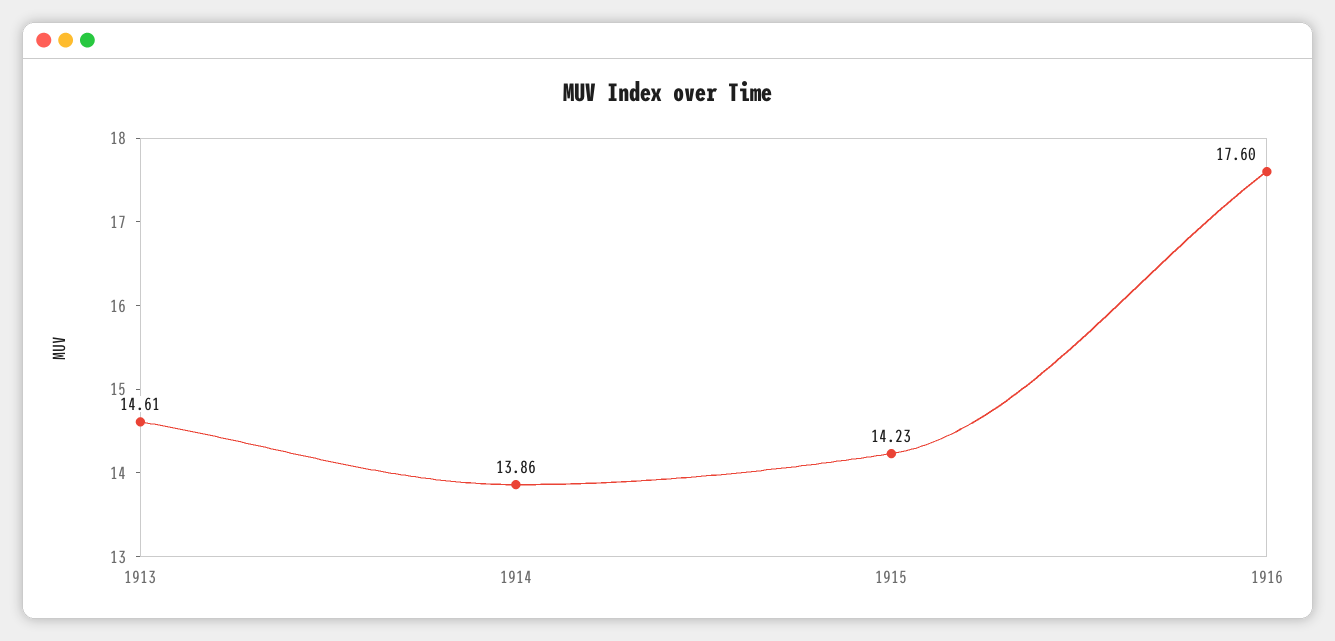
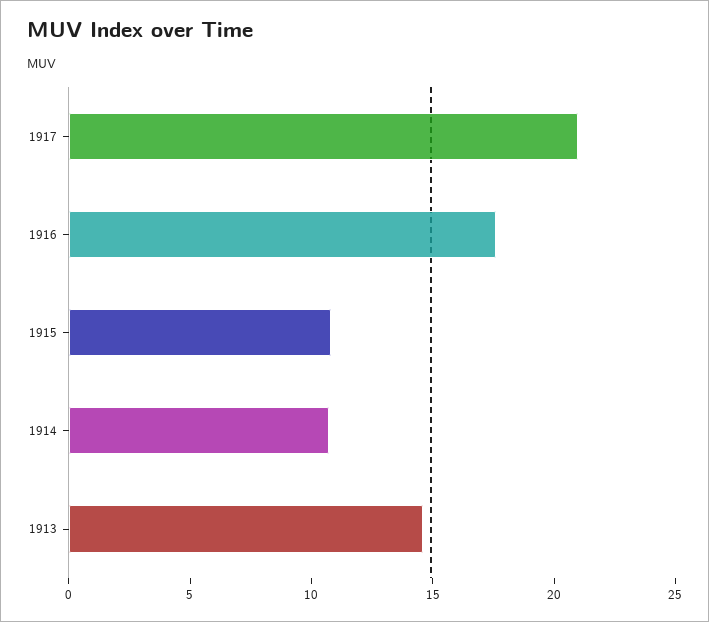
1914: 13.86 -> 11
1915: 14.23 -> 11
1917: none -> 21

